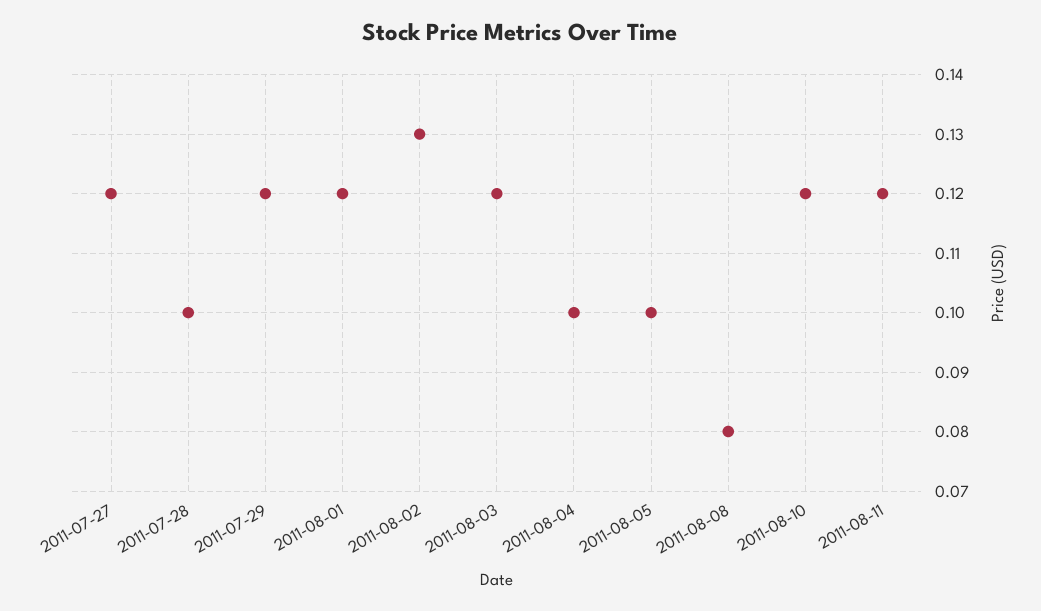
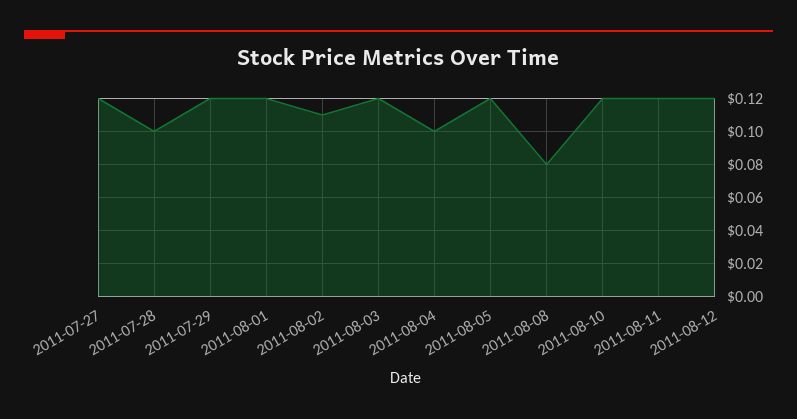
2011-08-02: 0.13 -> 0.11
2011-08-05: 0.1 -> 0.12
2011-08-12: none -> 0.12

